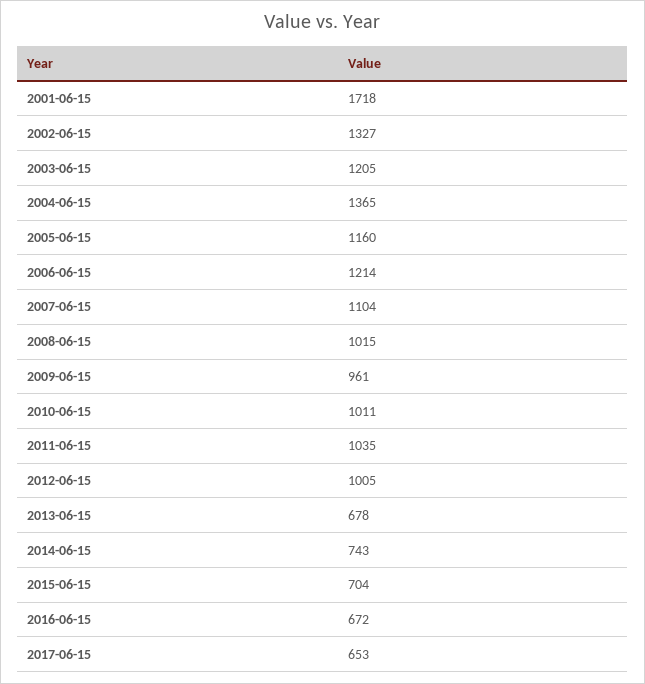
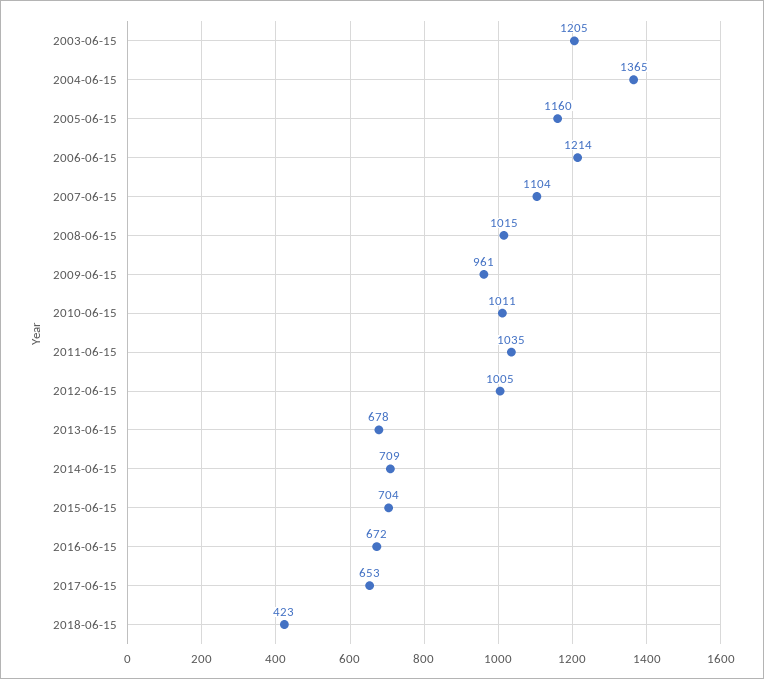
2001-06-15: 1718 -> none
2002-06-15: 1327 -> none
2014-06-15: 743 -> 709
2018-06-15: none -> 423

